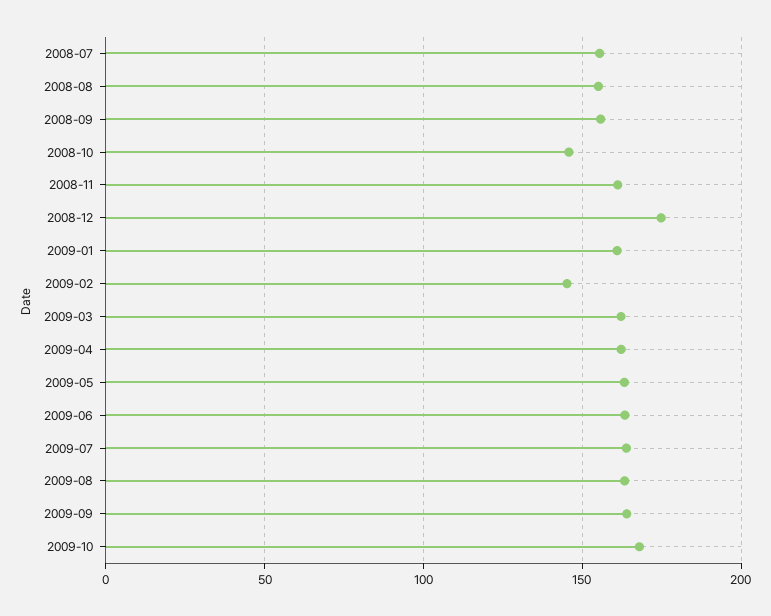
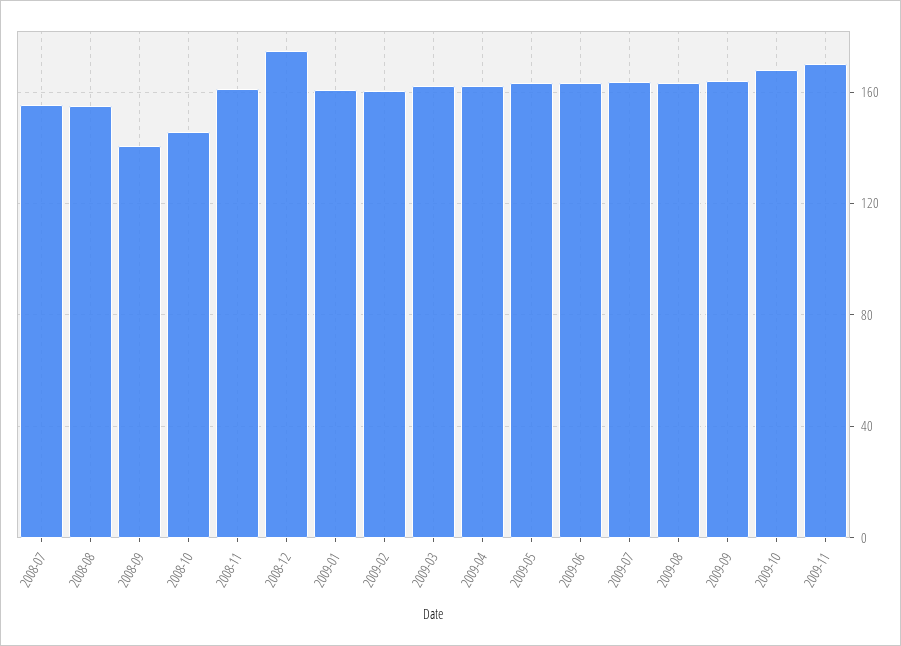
2008-09: 155 -> 140
2009-02: 145 -> 160
2009-11: none -> 170

